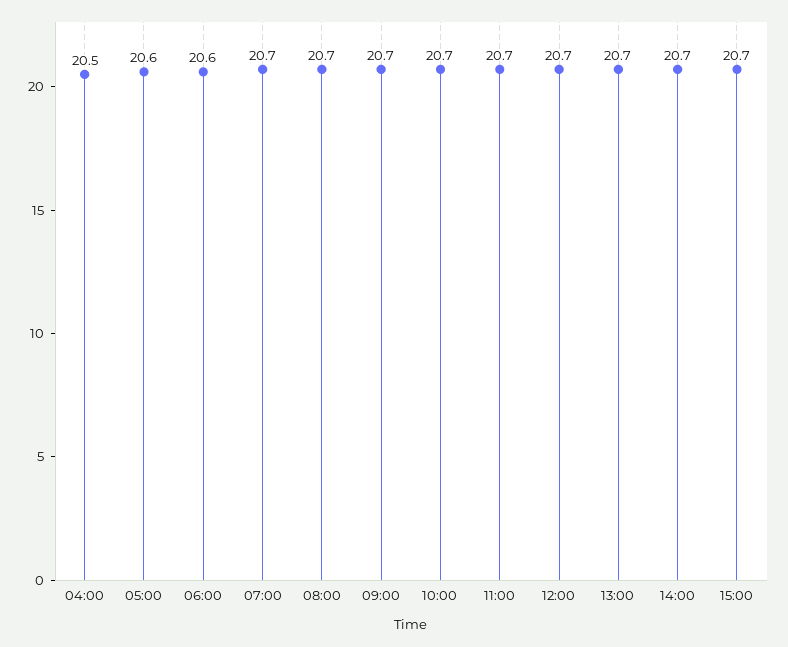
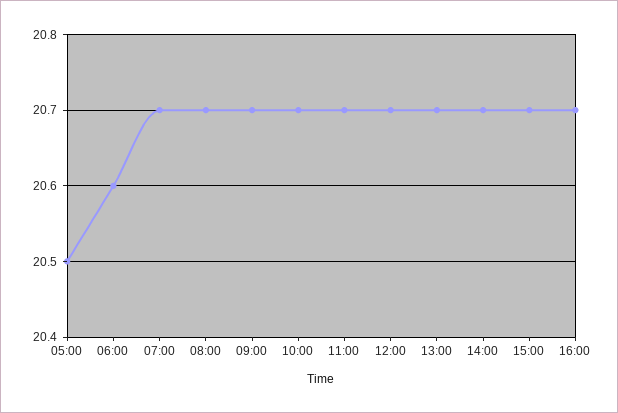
04:00: 20.5 -> none
05:00: 20.6 -> 20.5
16:00: none -> 20.7

